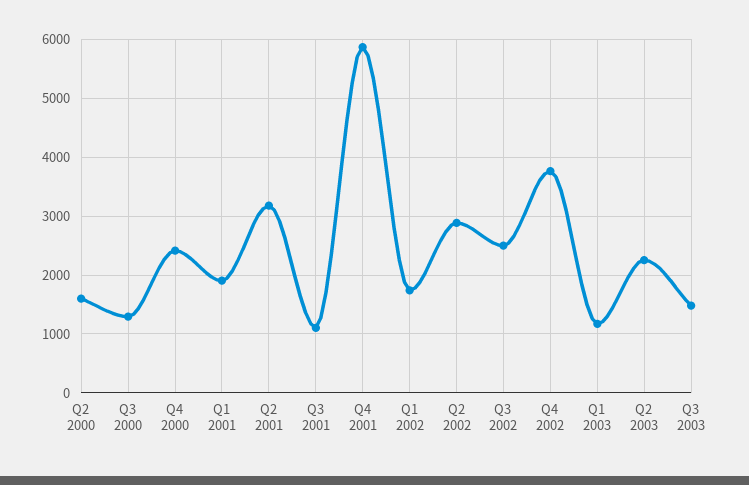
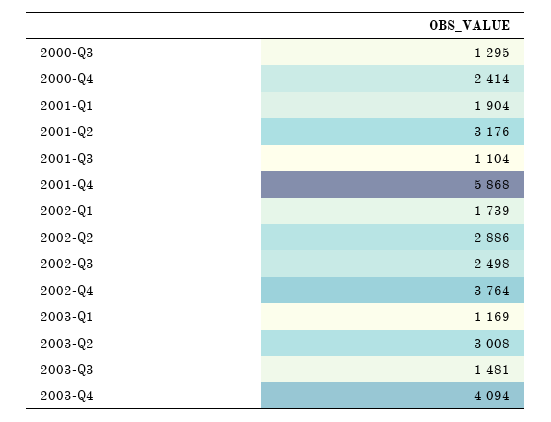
Q2 2000: 1600 -> none
Q2 2003: 2200 -> 3008
2003-Q4: none -> 4094

